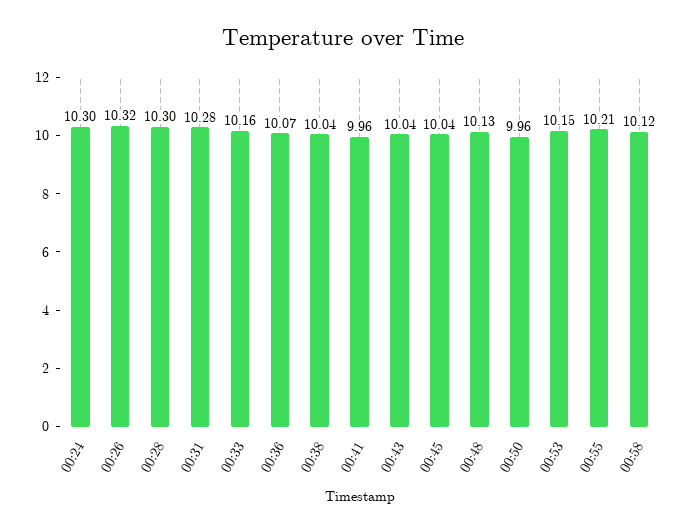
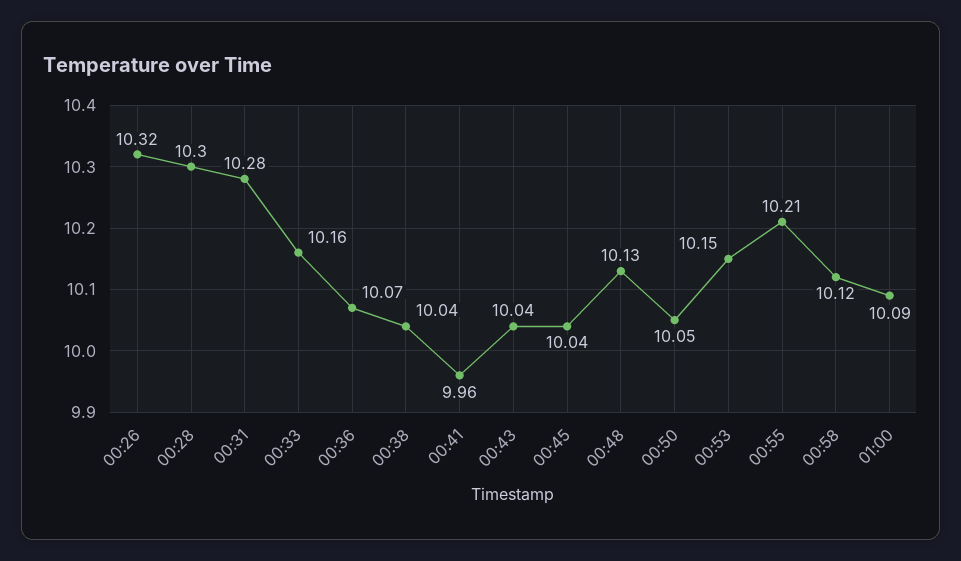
00:24: 10.3 -> none
00:50: 9.96 -> 10.05
01:00: none -> 10.09

